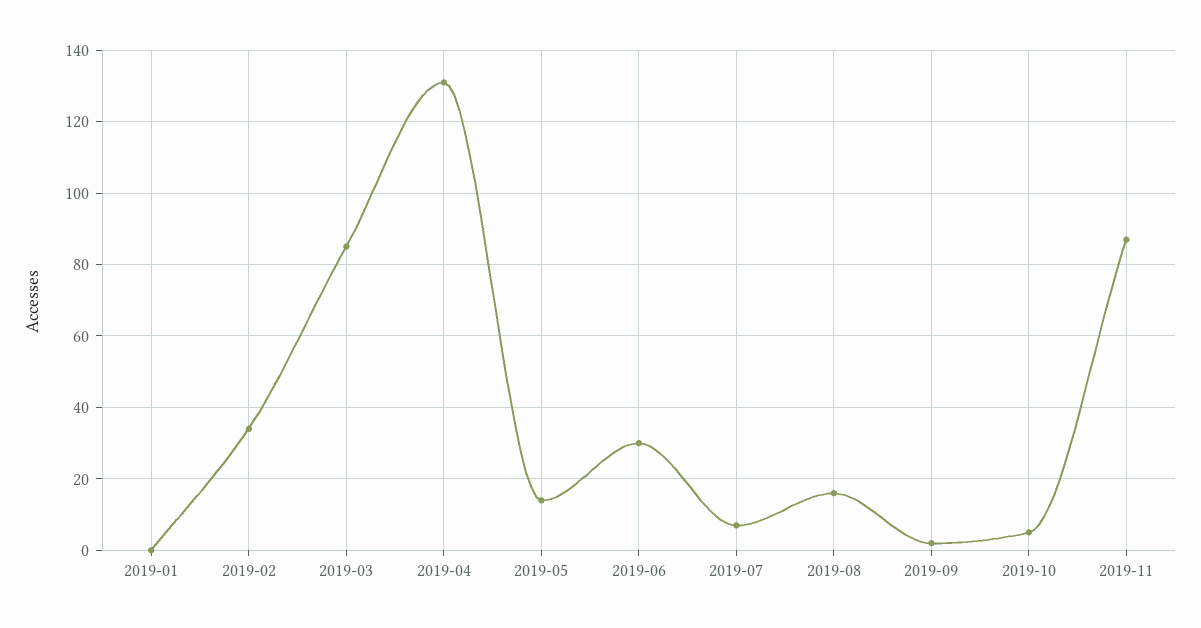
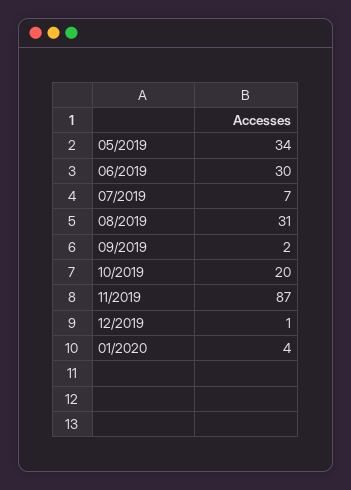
2019-01: 0 -> none
2019-02: 35 -> none
2019-03: 85 -> none
2019-04: 130 -> none
2019-05: 15 -> 34
2019-08: 15 -> 31
2019-10: 5 -> 20
12/2019: none -> 1
01/2020: none -> 4

